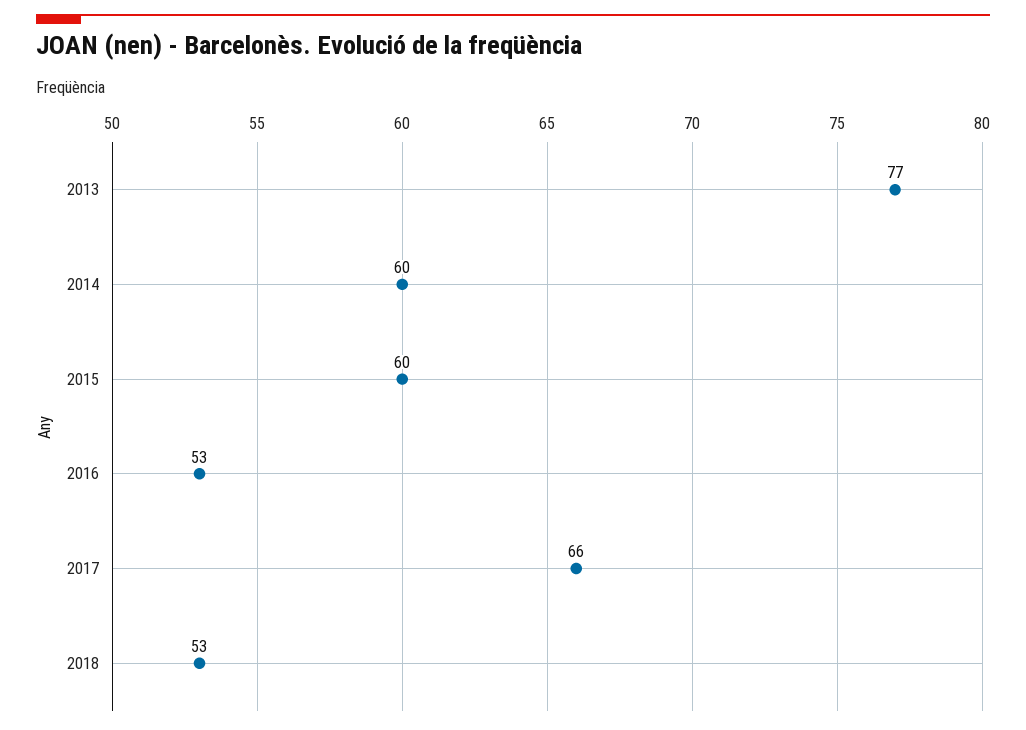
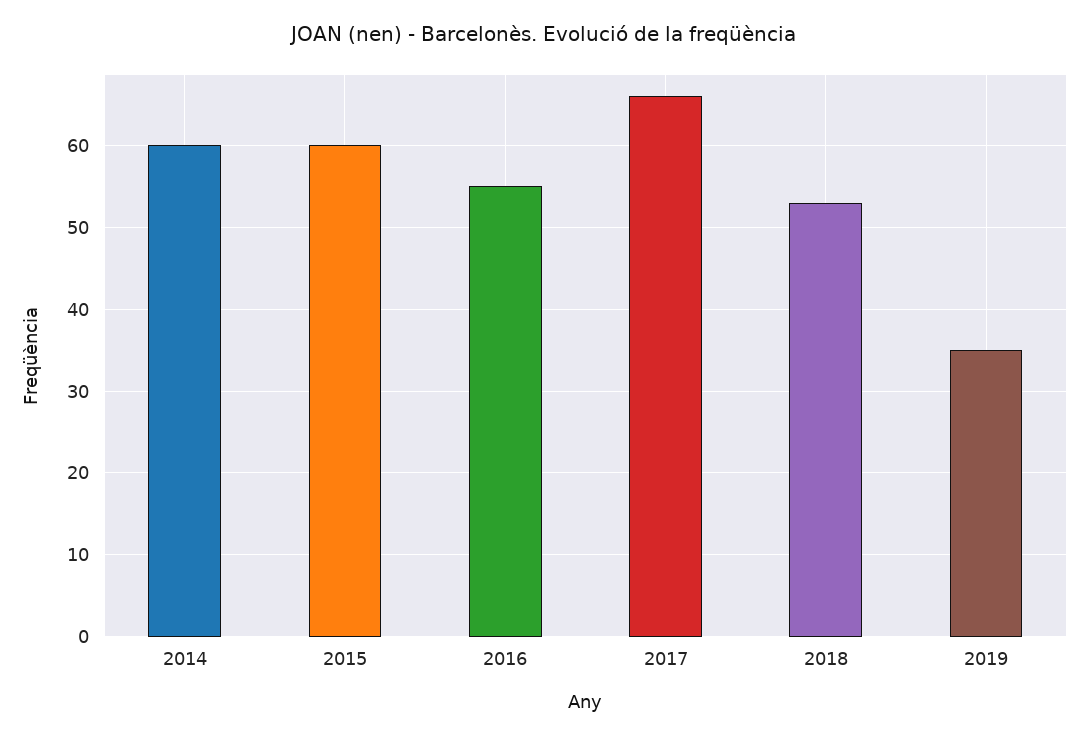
2013: 77 -> none
2016: 53 -> 55
2019: none -> 35

